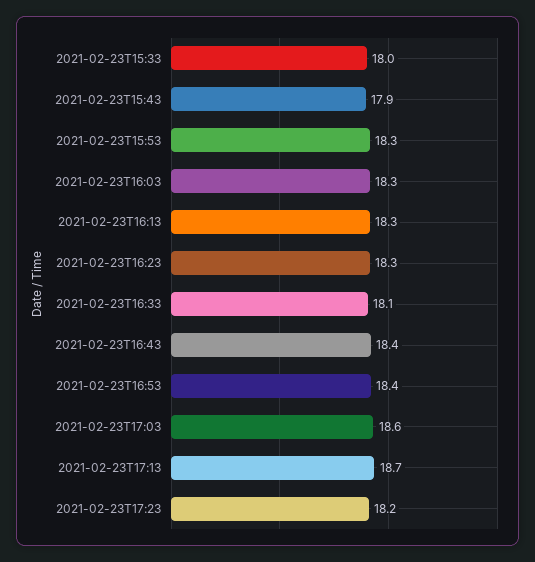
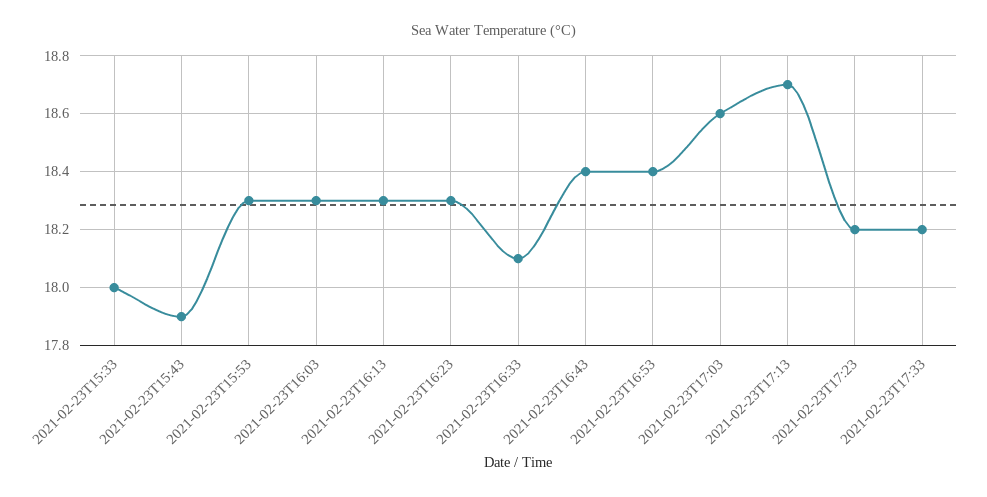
2021-02-23T17:33: none -> 18.2

